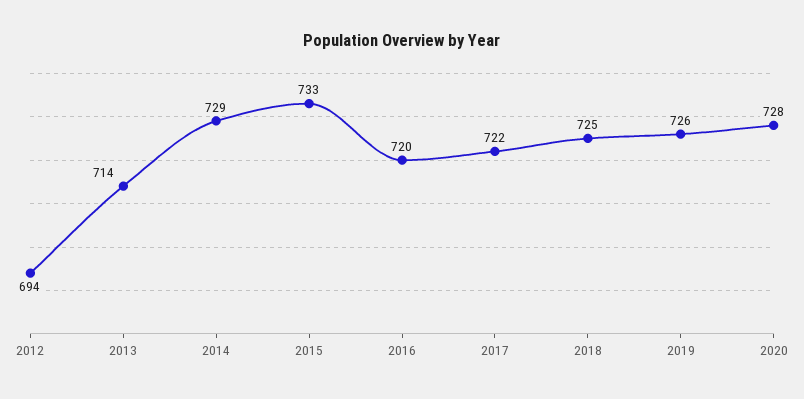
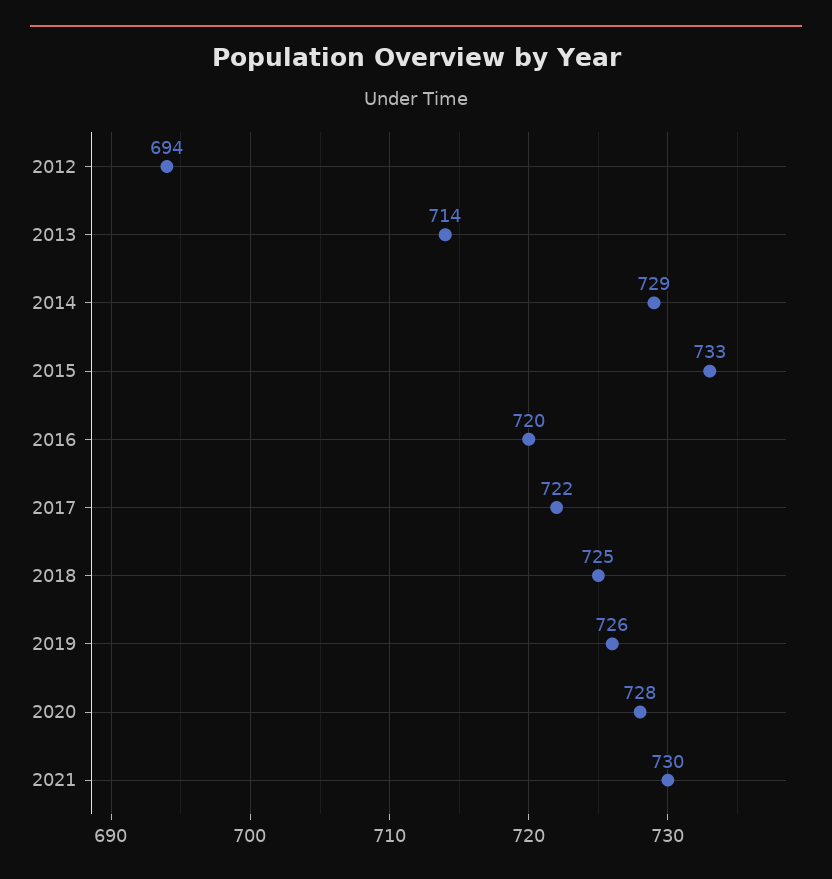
2021: none -> 730

